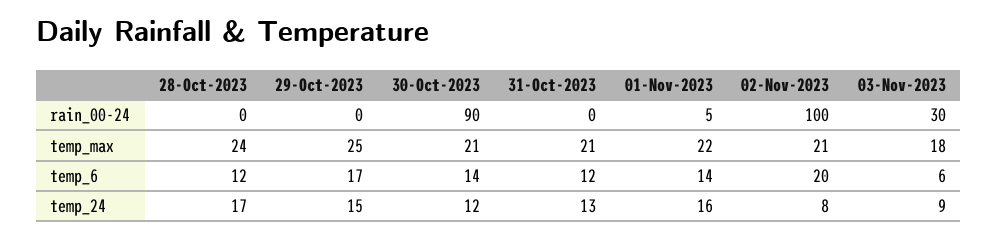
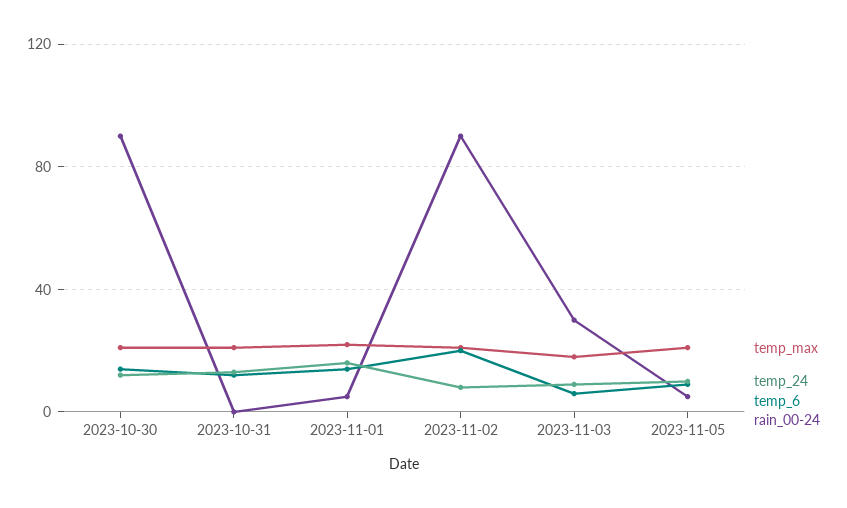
rain_00-24, 28-Oct-2023: 0 -> none
rain_00-24, 29-Oct-2023: 0 -> none
rain_00-24, 02-Nov-2023: 100 -> 90
temp_max, 28-Oct-2023: 24 -> none
temp_max, 29-Oct-2023: 25 -> none
temp_6, 28-Oct-2023: 12 -> none
temp_6, 29-Oct-2023: 17 -> none
temp_24, 28-Oct-2023: 17 -> none
temp_24, 29-Oct-2023: 15 -> none
temp_max, 2023-11-05: none -> 20
temp_24, 2023-11-05: none -> 10
temp_6, 2023-11-05: none -> 10
rain_00-24, 2023-11-05: none -> 5

